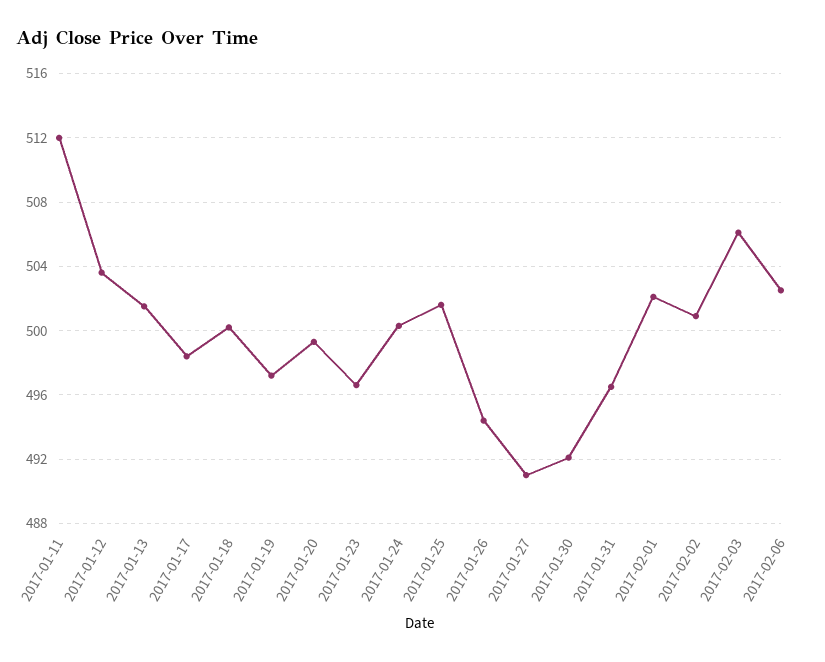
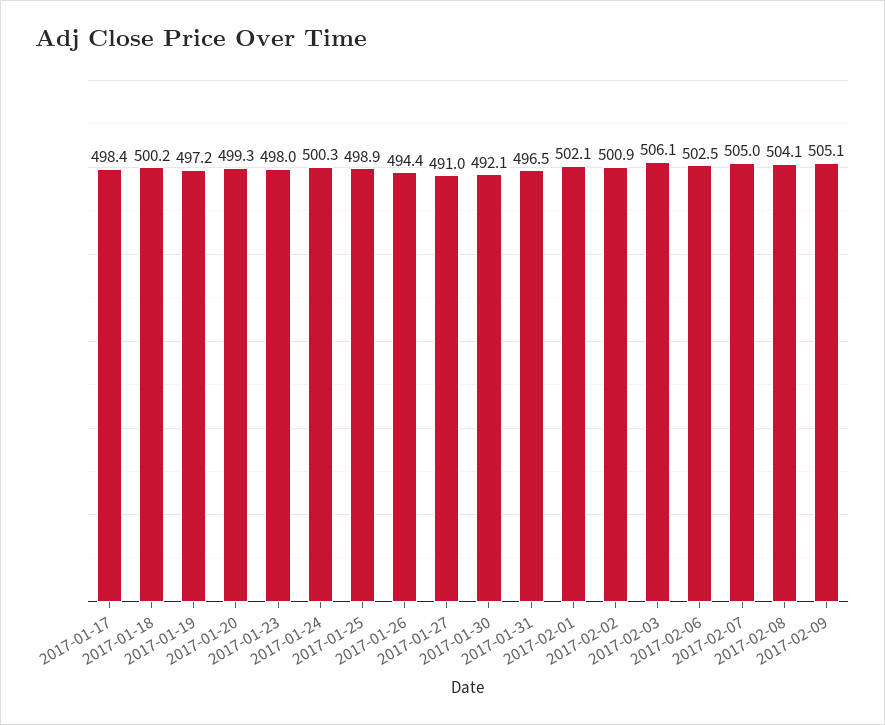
2017-01-11: 512 -> none
2017-01-12: 503.5 -> none
2017-01-13: 501.5 -> none
2017-01-23: 496.5 -> 498
2017-01-25: 501.5 -> 498.9
2017-02-07: none -> 505
2017-02-08: none -> 504.1
2017-02-09: none -> 505.1

